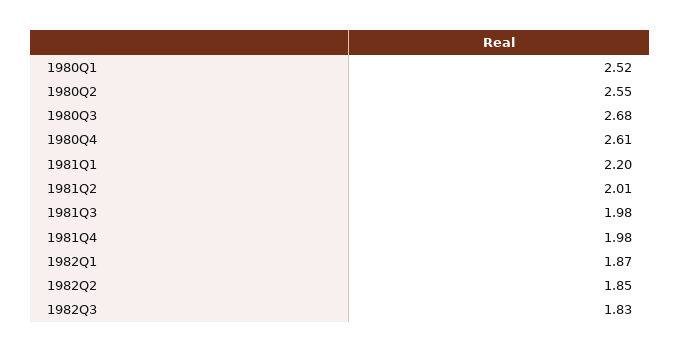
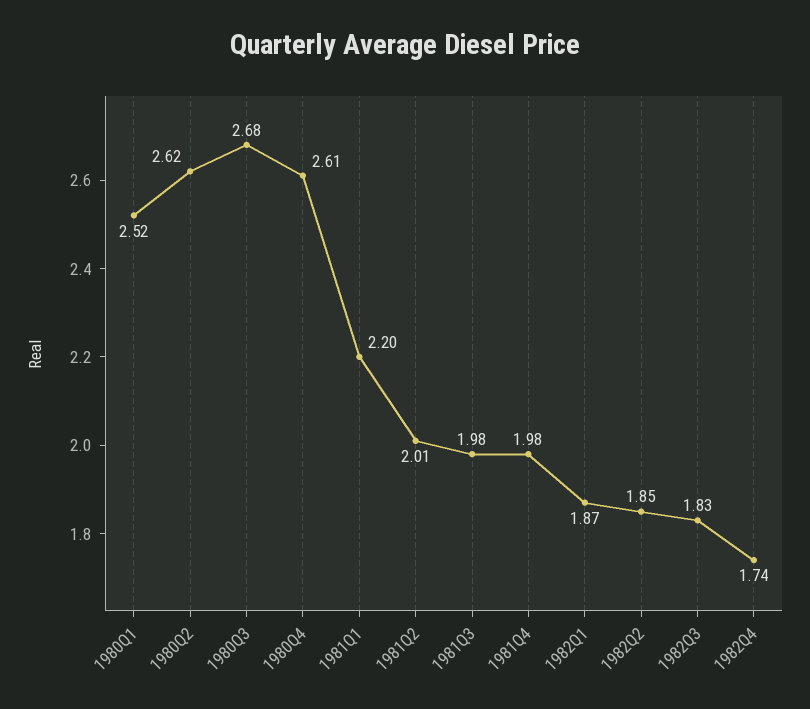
1980Q2: 2.55 -> 2.62
1982Q4: none -> 1.74

